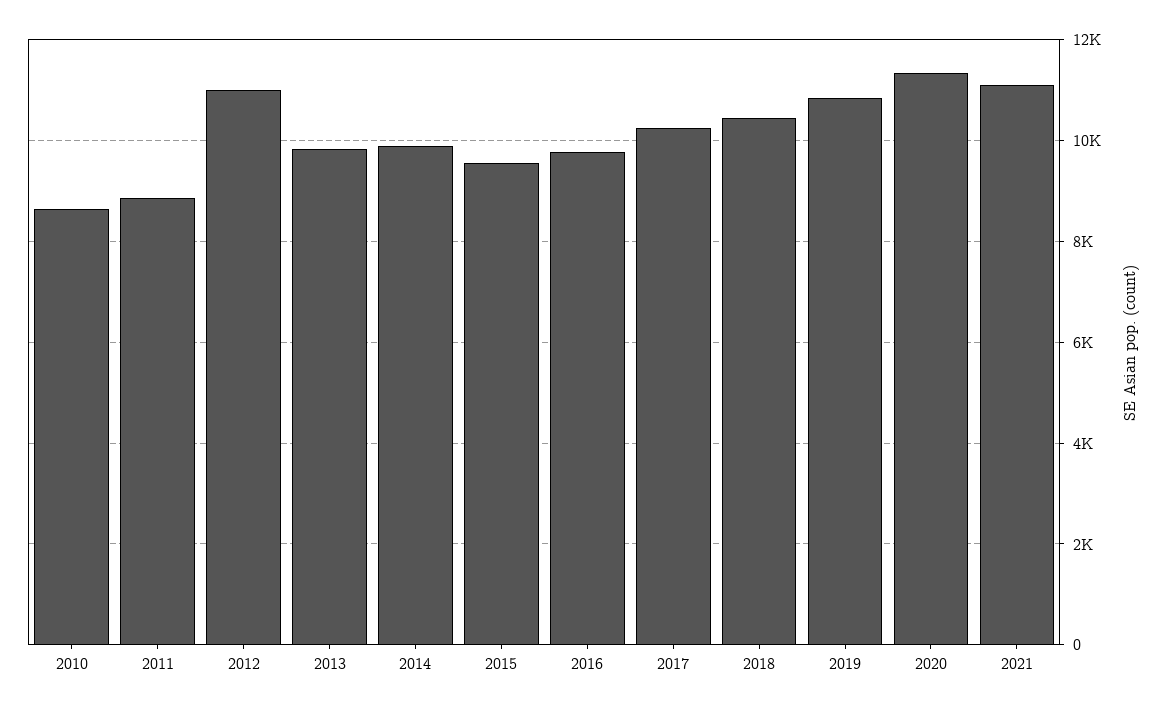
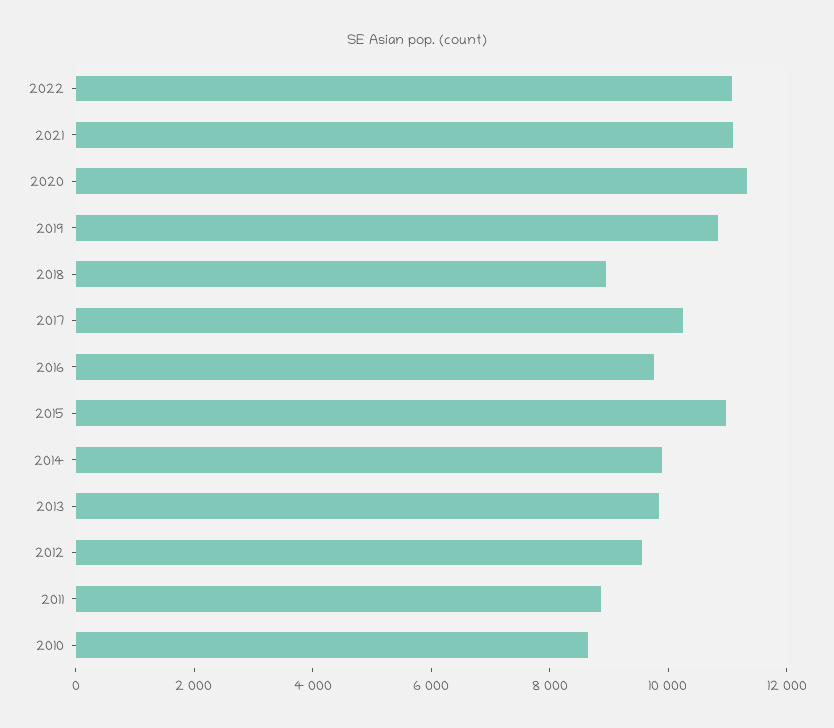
2012: 11000 -> 9500
2015: 9600 -> 11000
2018: 10400 -> 9000
2022: none -> 11000

